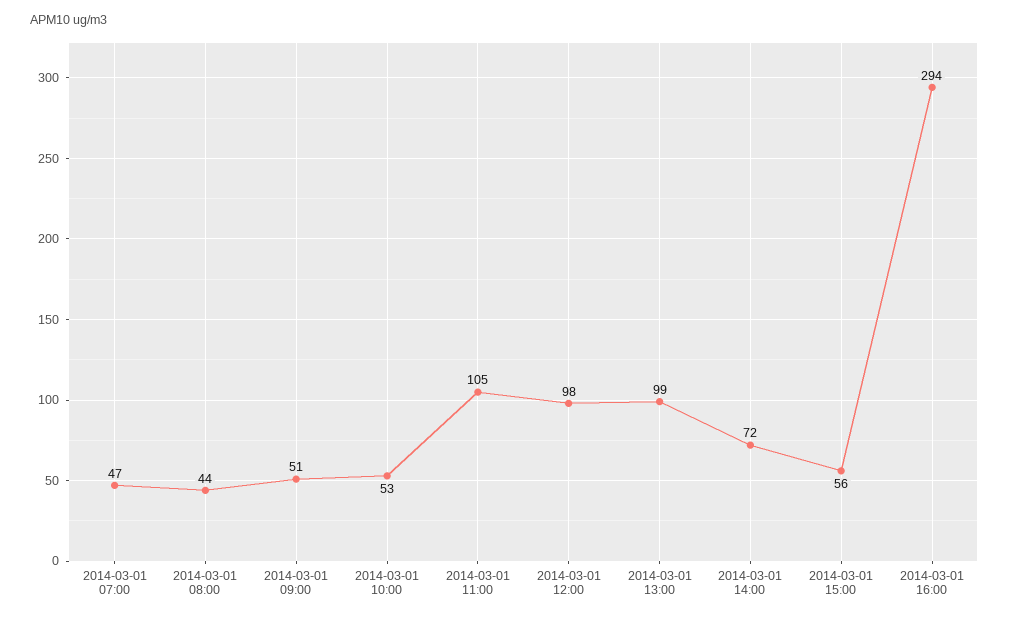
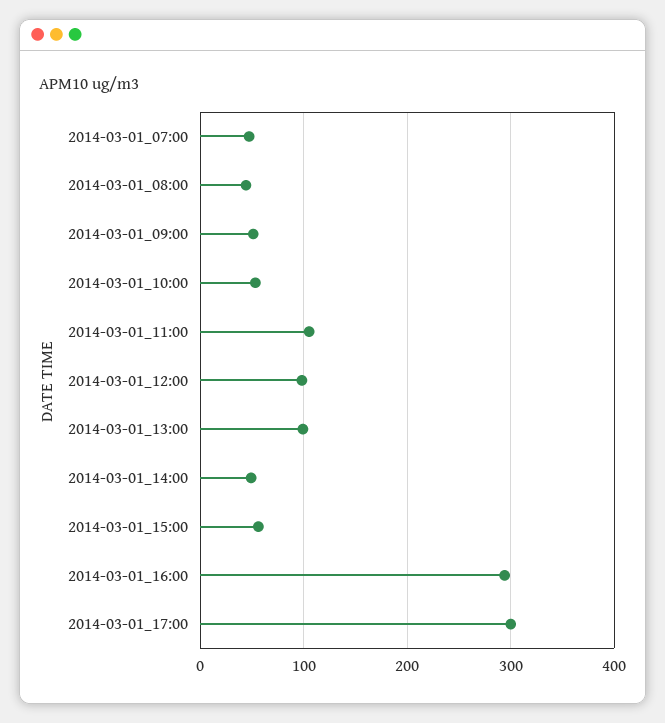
2014-03-01 14:00: 72 -> 50
2014-03-01_17:00: none -> 300

